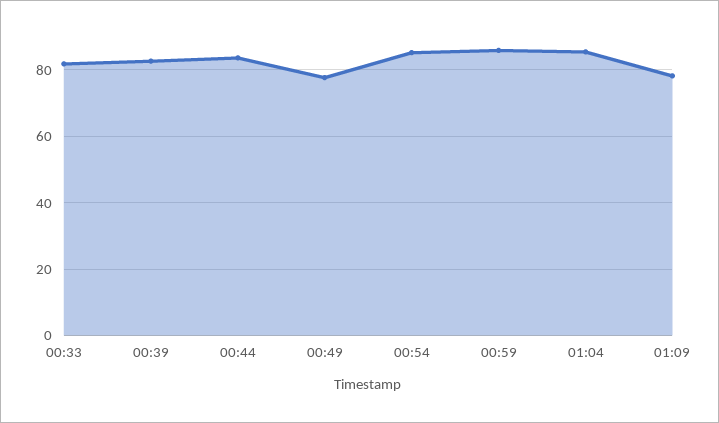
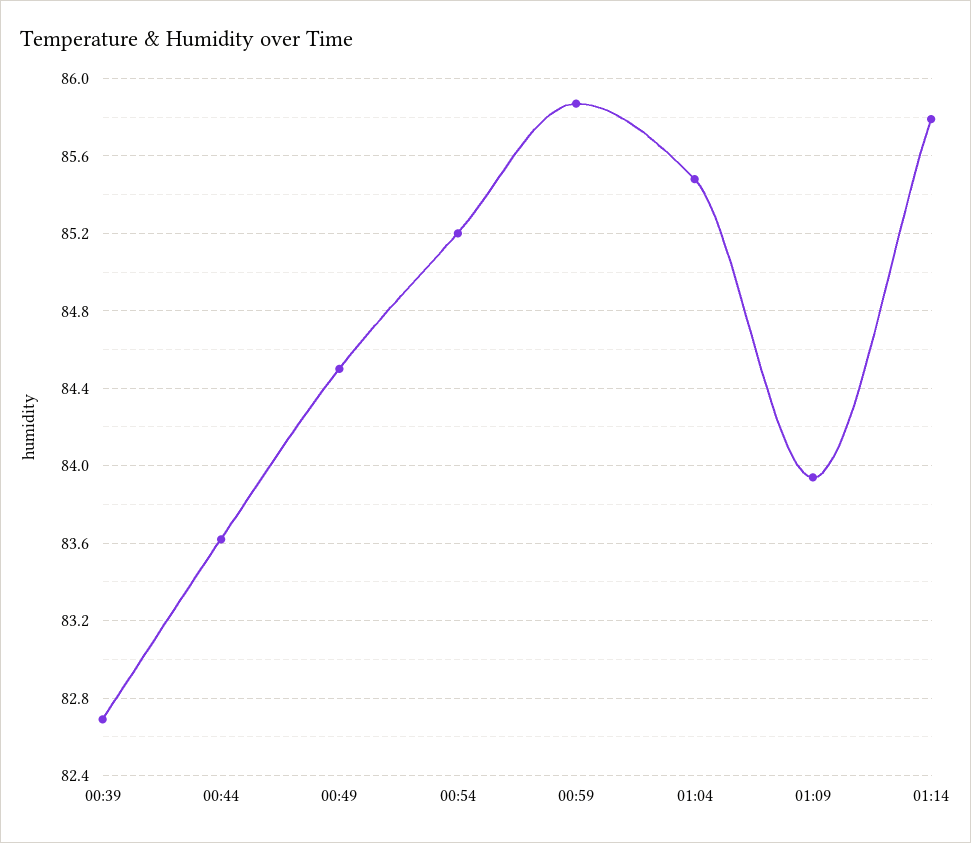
00:33: 82 -> none
00:49: 78 -> 84.5
01:09: 78 -> 83.95
01:14: none -> 85.8

